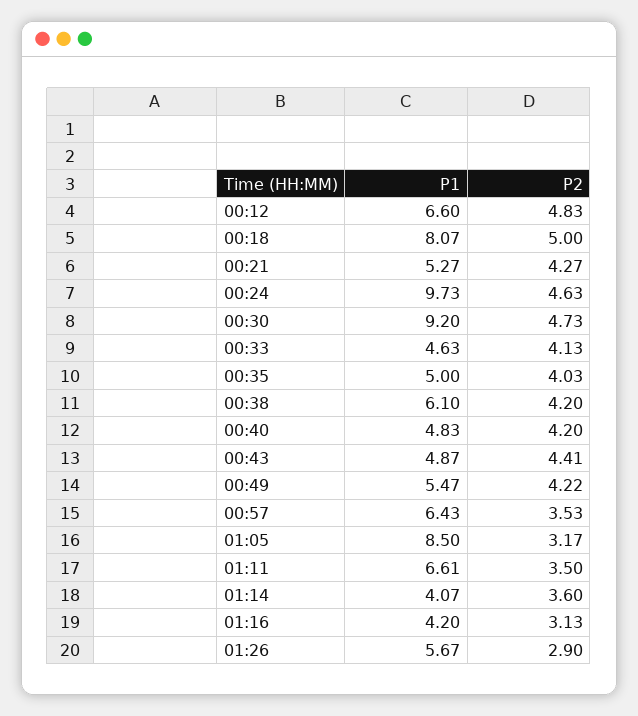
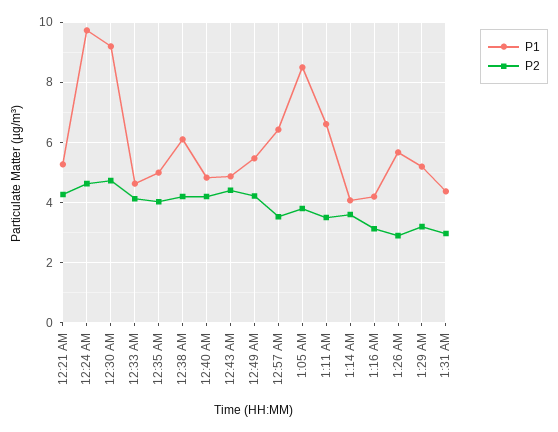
P1, 00:12: 6.6 -> none
P2, 00:12: 4.83 -> none
P1, 00:18: 8.07 -> none
P2, 00:18: 5 -> none
P2, 01:05: 3.17 -> 3.8
P1, 1:29 AM: none -> 5.2
P2, 1:29 AM: none -> 3.2
P1, 1:31 AM: none -> 4.4
P2, 1:31 AM: none -> 3

